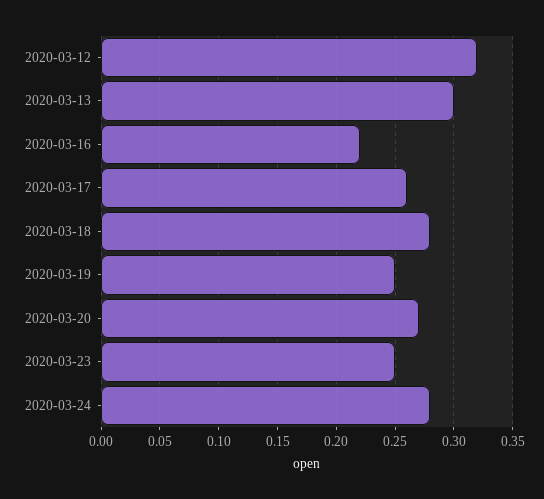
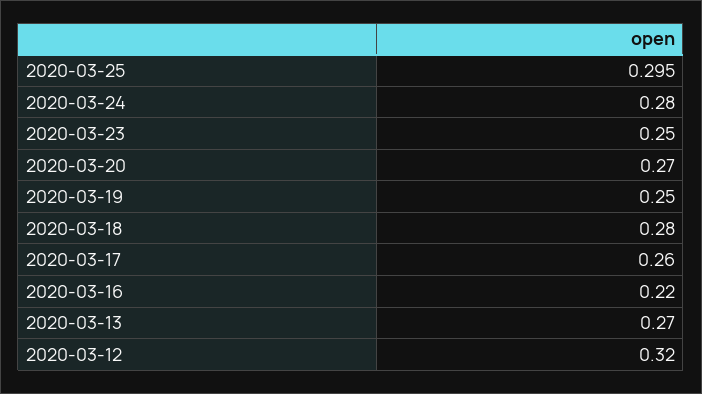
2020-03-13: 0.3 -> 0.27
2020-03-25: none -> 0.295

